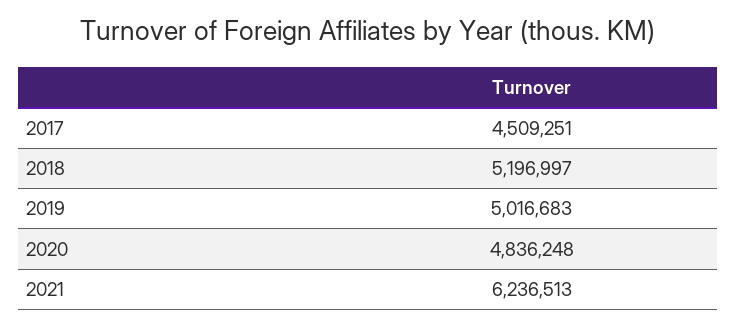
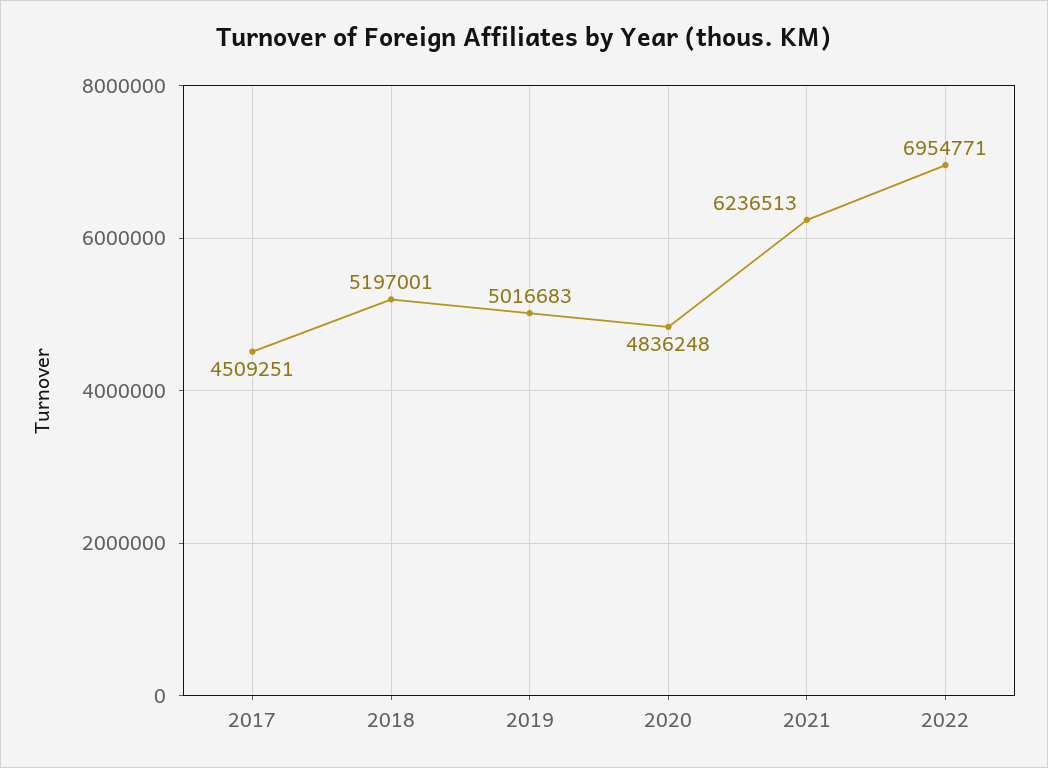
2018: 5196997 -> 5197001
2022: none -> 6954771

